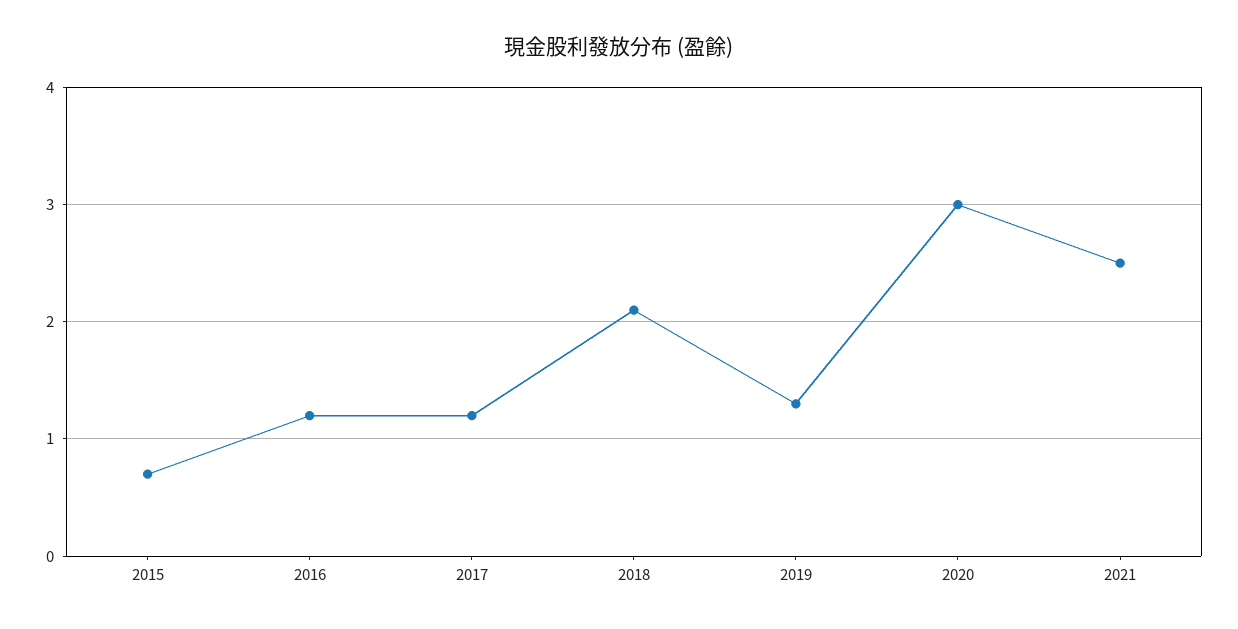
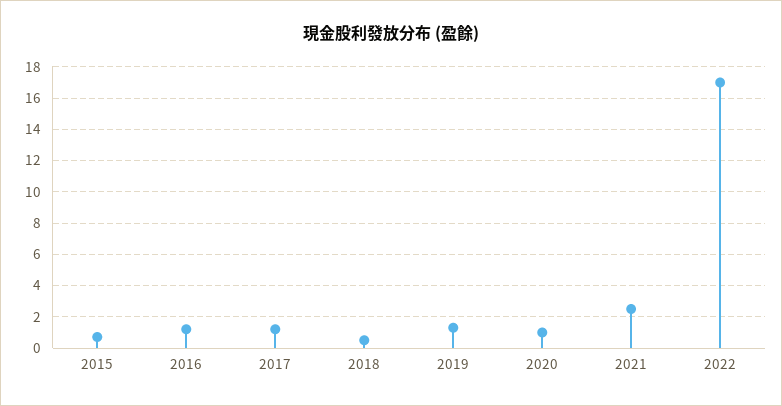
2018: 2.1 -> 0.5
2020: 3 -> 1
2022: none -> 17

